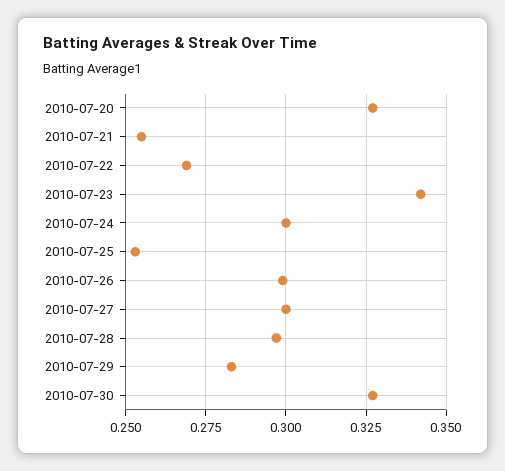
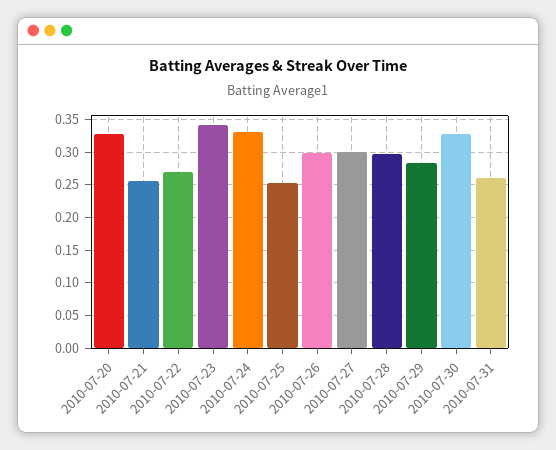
2010-07-24: 0.3 -> 0.33
2010-07-31: none -> 0.26

